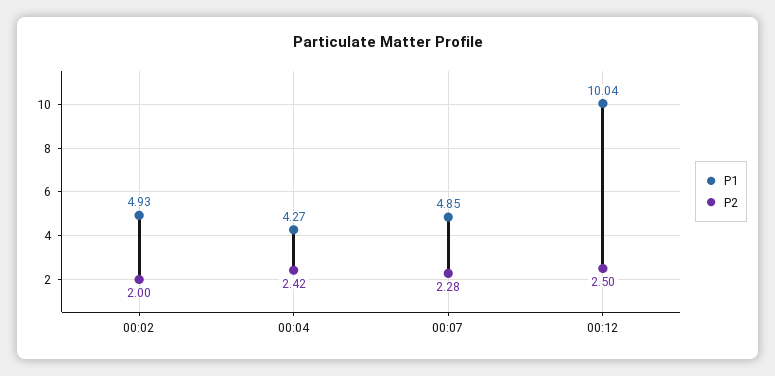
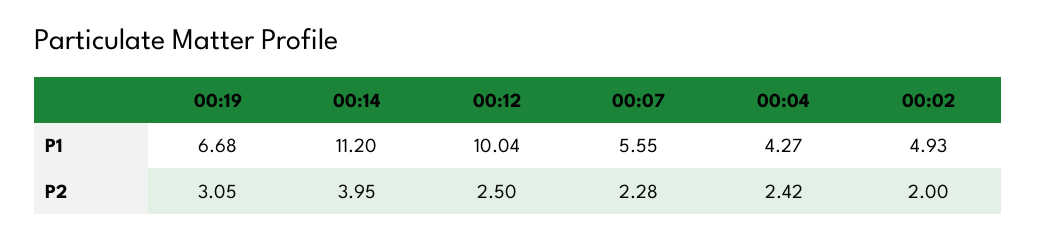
P1, 00:07: 4.85 -> 5.55
P1, 00:19: none -> 6.68
P1, 00:14: none -> 11.2
P2, 00:19: none -> 3.05
P2, 00:14: none -> 3.95

